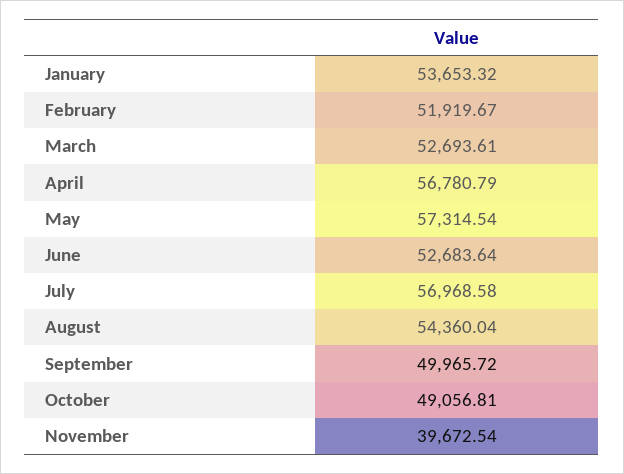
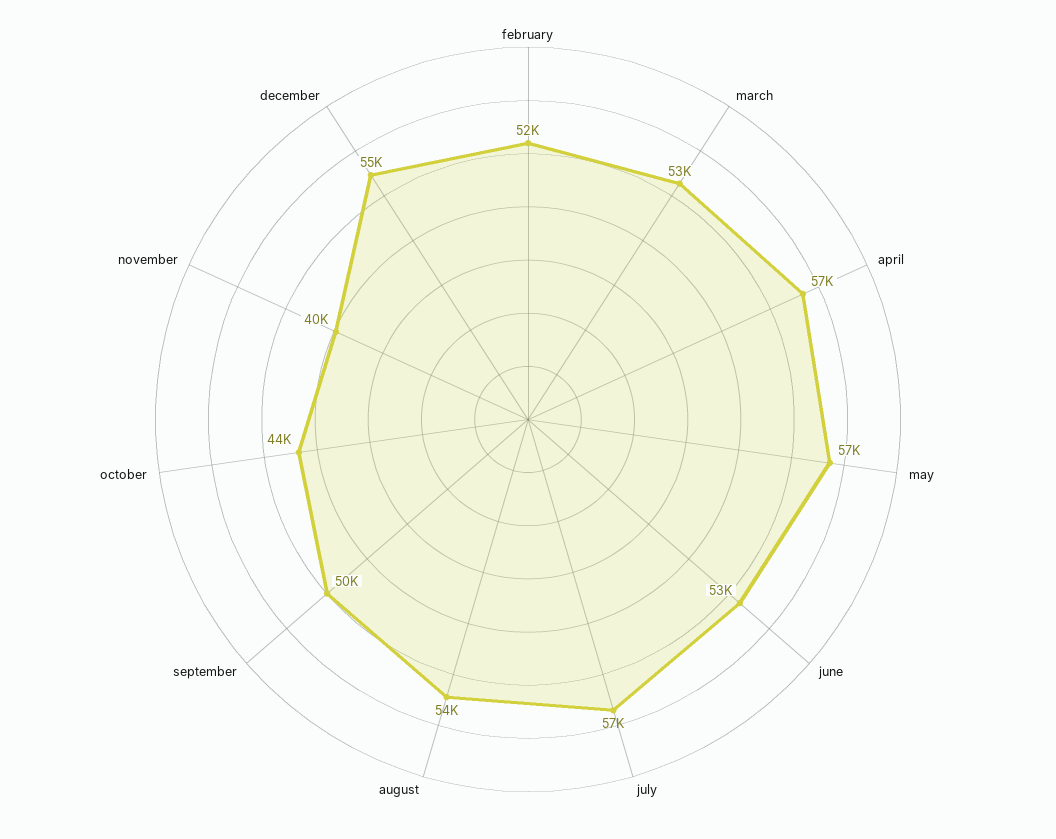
January: 53653.32 -> none
October: 49056.81 -> 44000
december: none -> 55000

